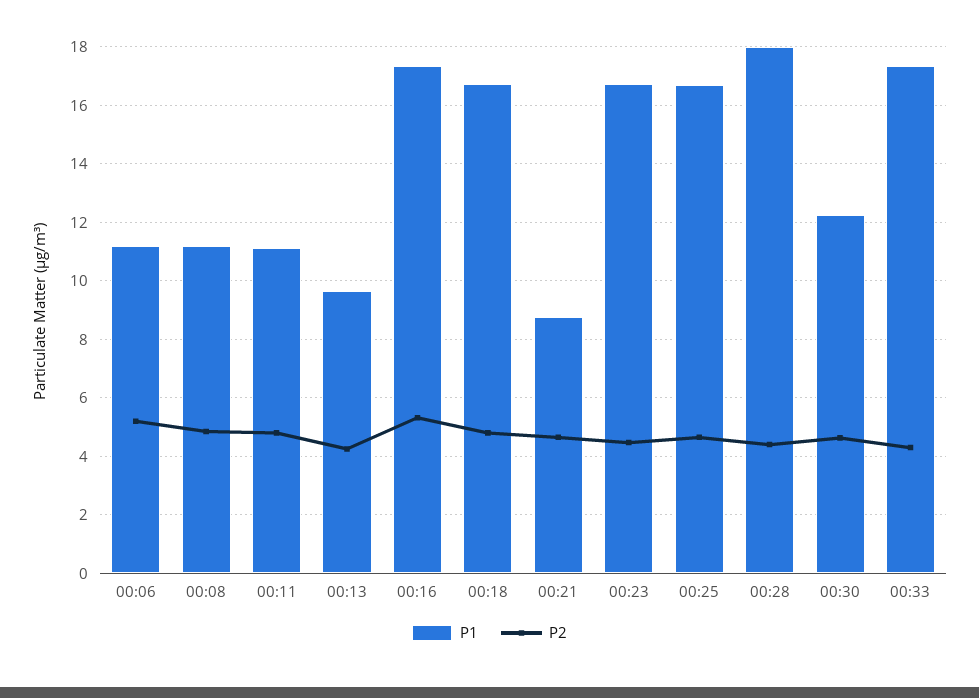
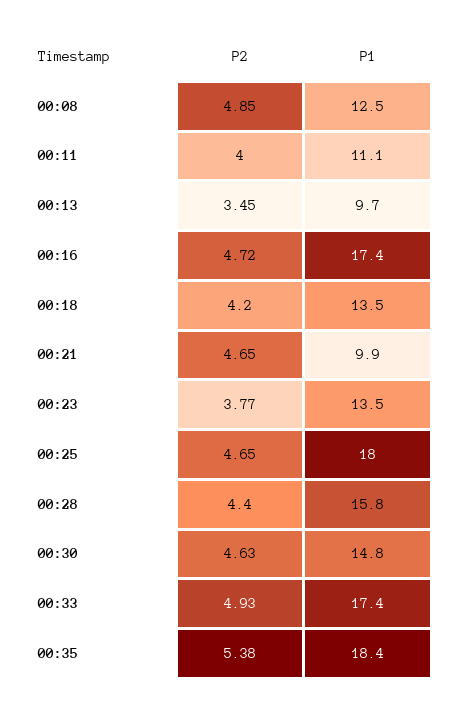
P1, 00:06: 11.25 -> none
P2, 00:06: 5.25 -> none
P1, 00:08: 11.25 -> 12.5
P2, 00:11: 4.75 -> 4
P2, 00:13: 4.25 -> 3.45
P2, 00:16: 5.25 -> 4.72
P1, 00:18: 16.75 -> 13.5
P2, 00:18: 4.75 -> 4.2
P1, 00:21: 8.75 -> 9.9
P1, 00:23: 16.75 -> 13.5
P2, 00:23: 4.5 -> 3.77
P1, 00:25: 16.75 -> 18
P1, 00:28: 18 -> 15.8
P1, 00:30: 12.25 -> 14.8
P2, 00:33: 4.25 -> 4.93
P2, 00:35: none -> 5.38
P1, 00:35: none -> 18.4

